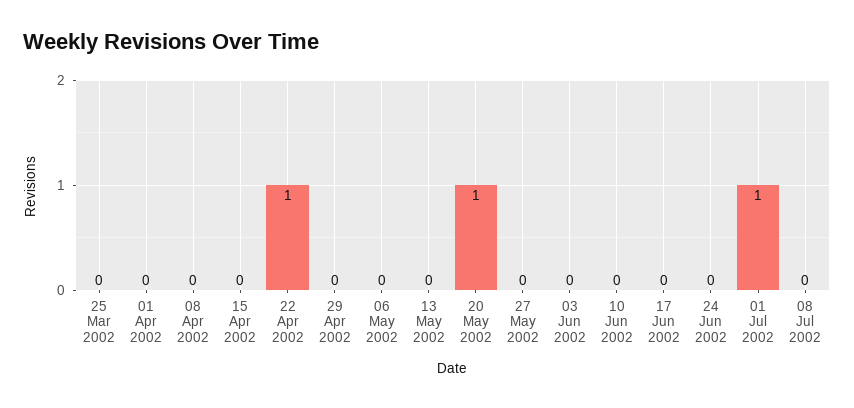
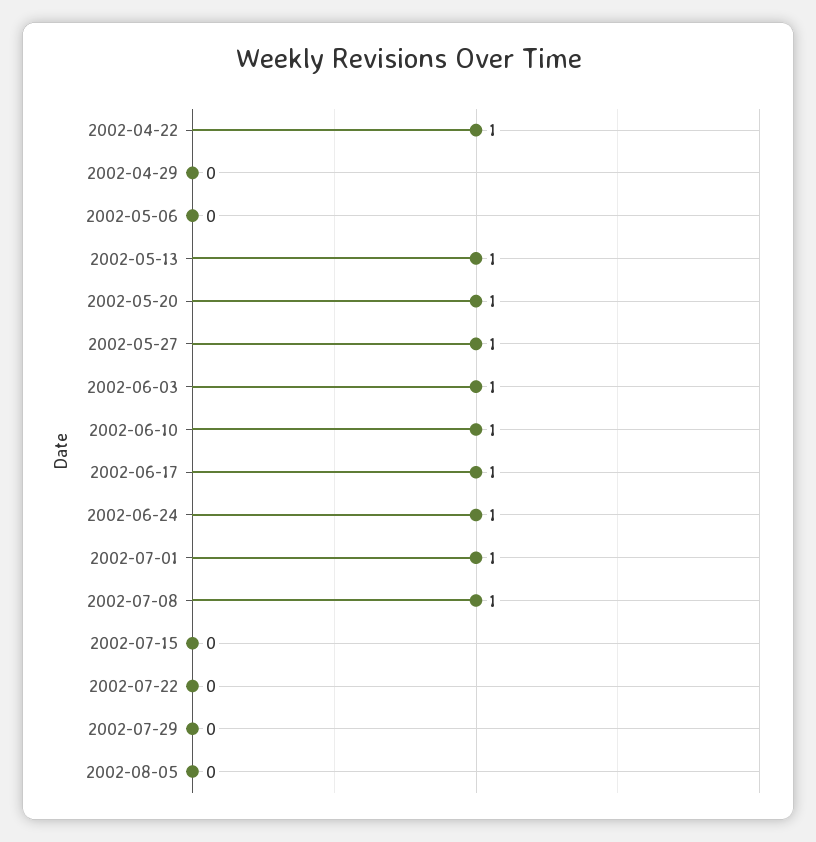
25 Mar 2002: 0 -> none
01 Apr 2002: 0 -> none
08 Apr 2002: 0 -> none
15 Apr 2002: 0 -> none
13 May 2002: 0 -> 1
27 May 2002: 0 -> 1
03 Jun 2002: 0 -> 1
10 Jun 2002: 0 -> 1
17 Jun 2002: 0 -> 1
24 Jun 2002: 0 -> 1
08 Jul 2002: 0 -> 1
2002-07-15: none -> 0
2002-07-22: none -> 0
2002-07-29: none -> 0
2002-08-05: none -> 0

